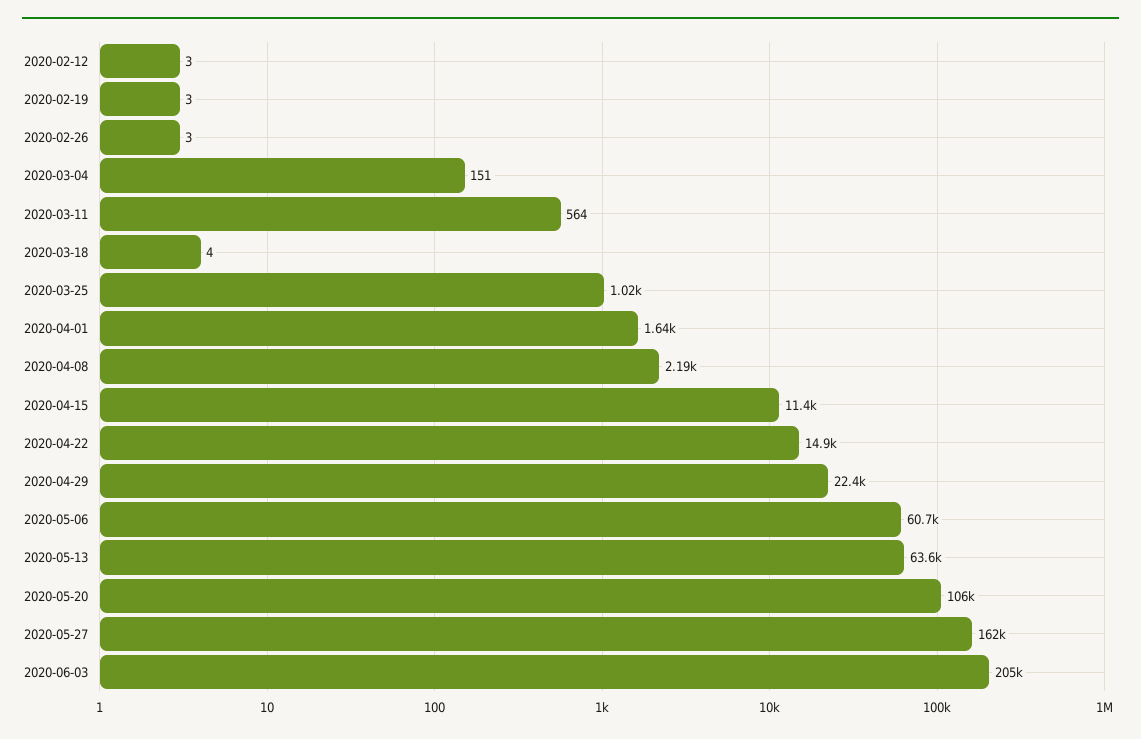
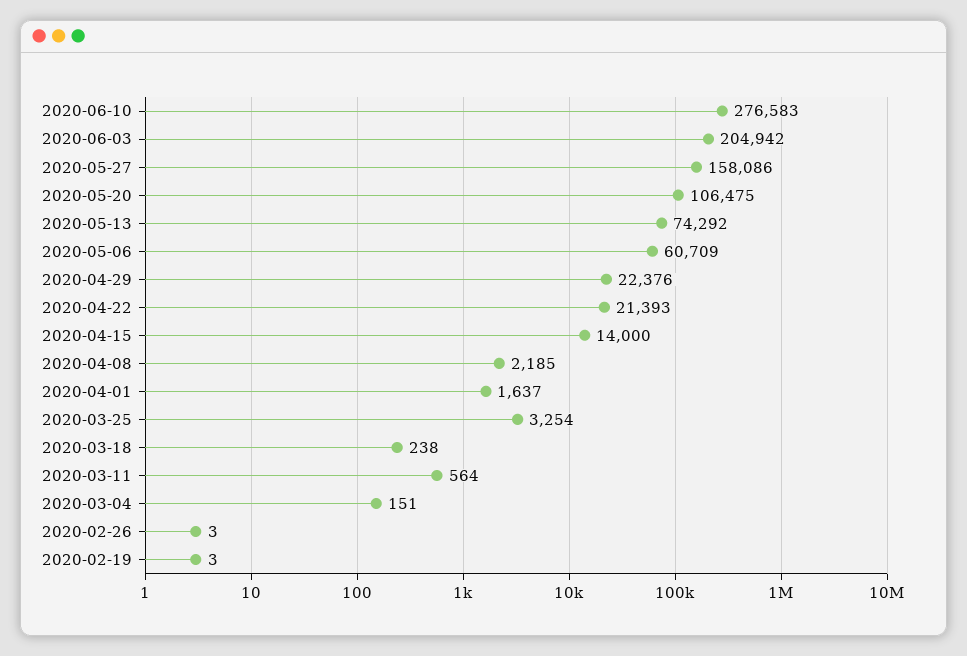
2020-02-12: 3 -> none
2020-03-18: 4 -> 238
2020-03-25: 1020 -> 3254
2020-04-15: 11400 -> 14000
2020-04-22: 14900 -> 21393
2020-05-13: 63600 -> 74292
2020-05-27: 162000 -> 158086
2020-06-10: none -> 276583

